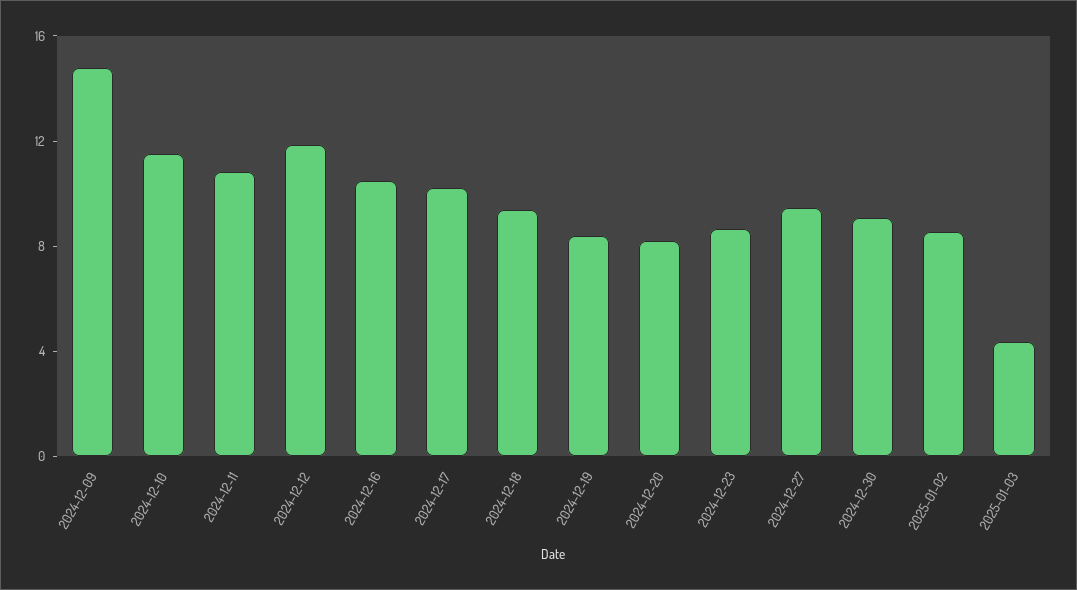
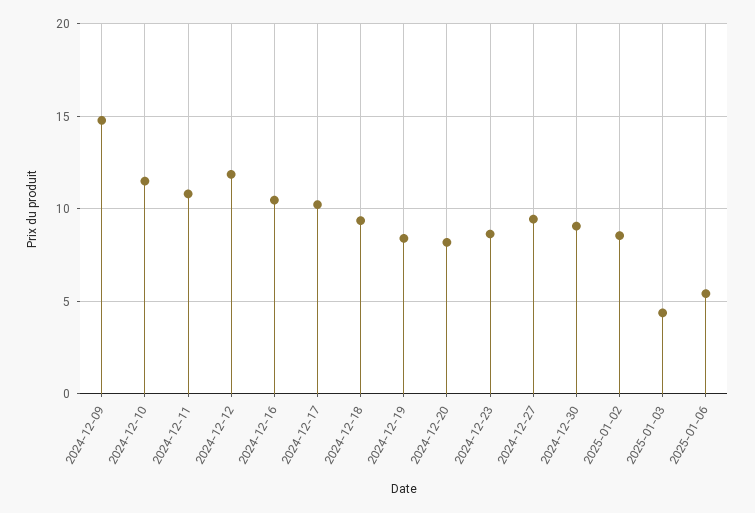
2025-01-06: none -> 5.5

